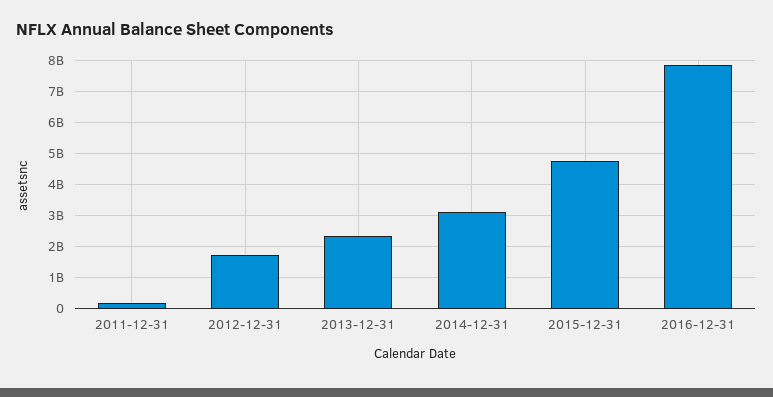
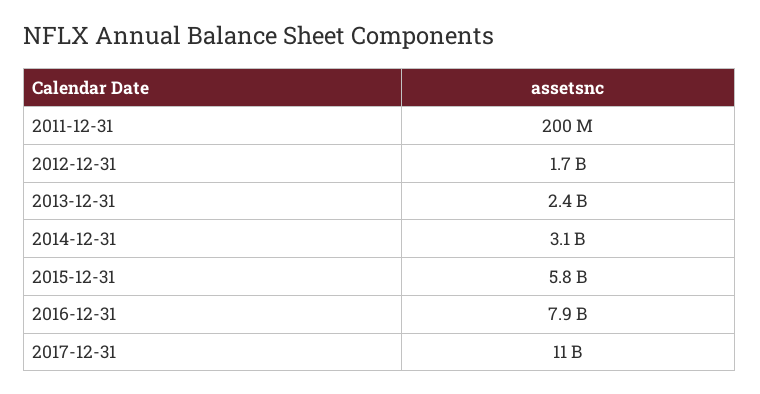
2015-12-31: 4800000000 -> 5800000000
2017-12-31: none -> 11000000000

